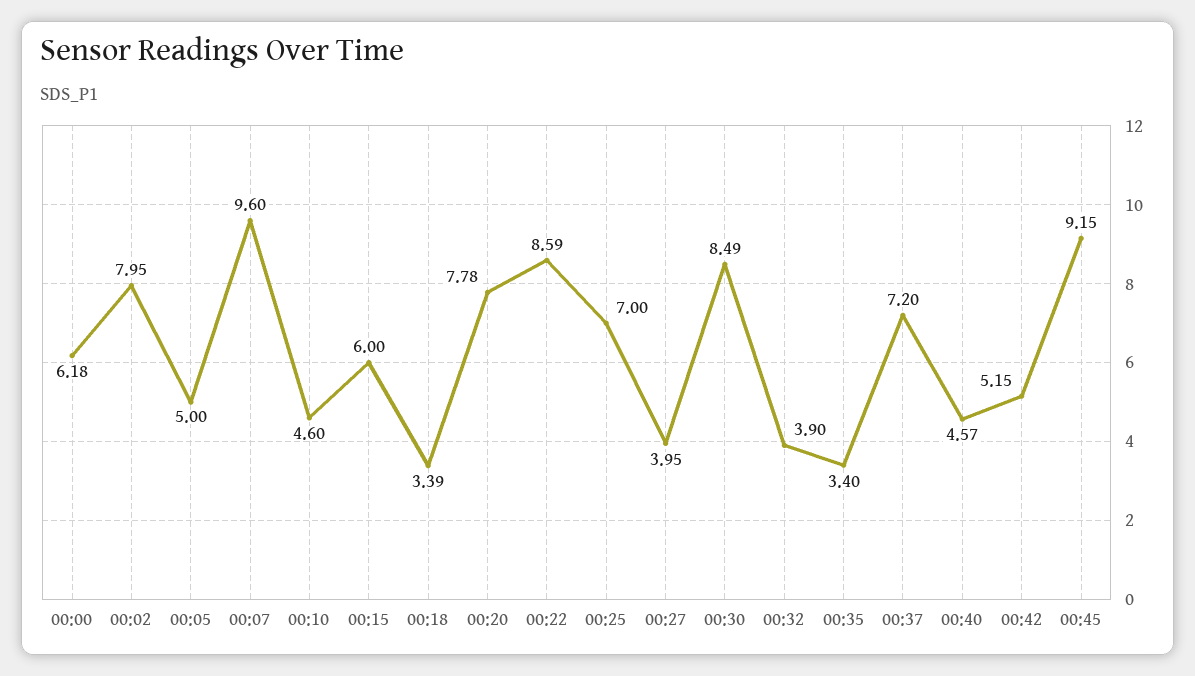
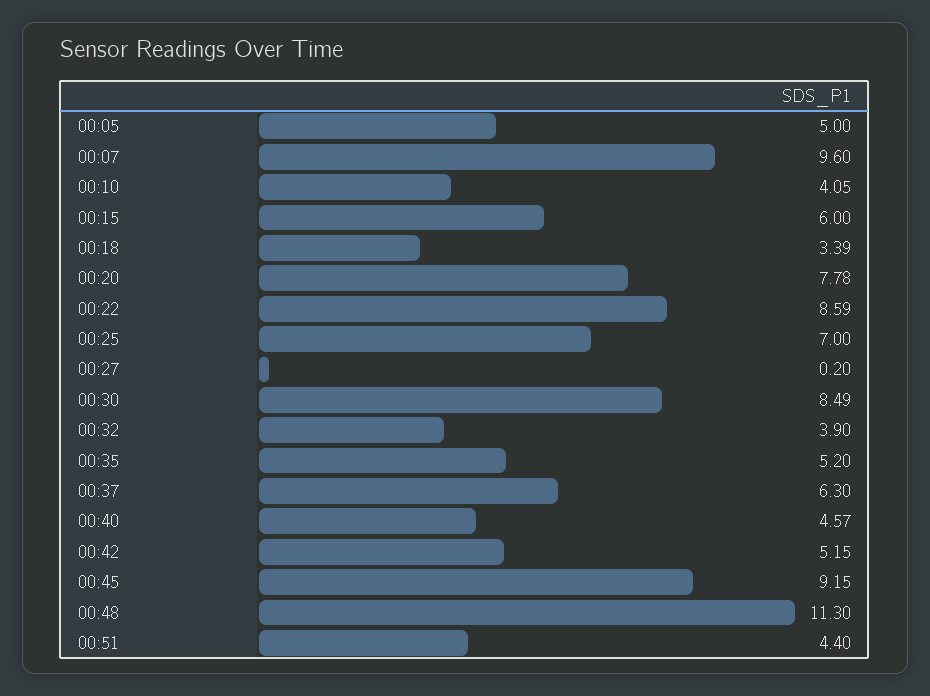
00:00: 6.18 -> none
00:02: 7.95 -> none
00:10: 4.6 -> 4.05
00:27: 3.95 -> 0.2
00:35: 3.4 -> 5.2
00:37: 7.2 -> 6.3
00:48: none -> 11.3
00:51: none -> 4.4

